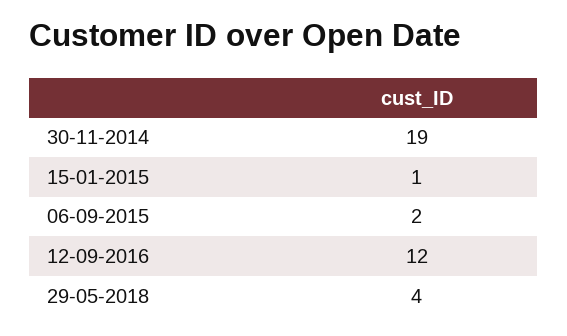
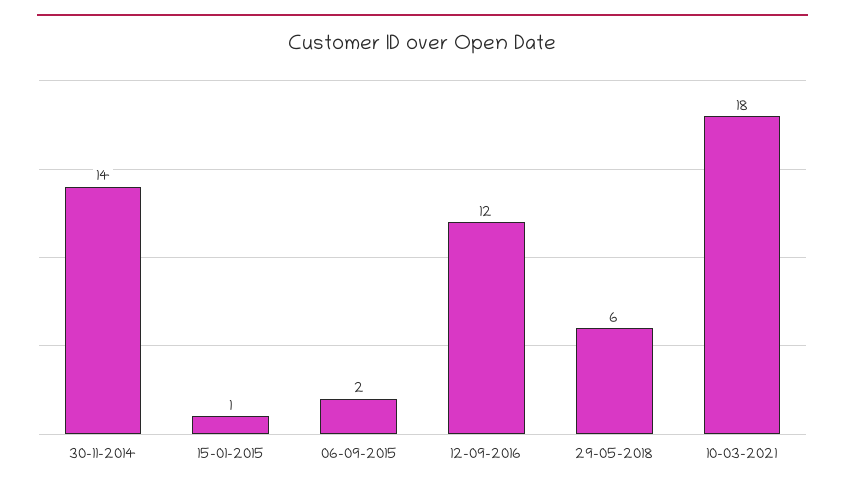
30-11-2014: 19 -> 14
29-05-2018: 4 -> 6
10-03-2021: none -> 18

